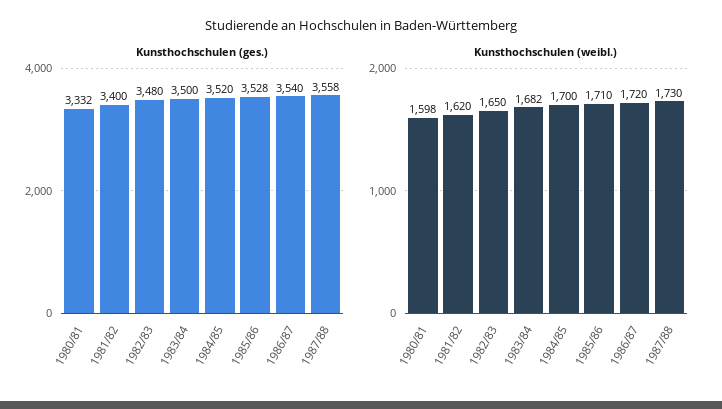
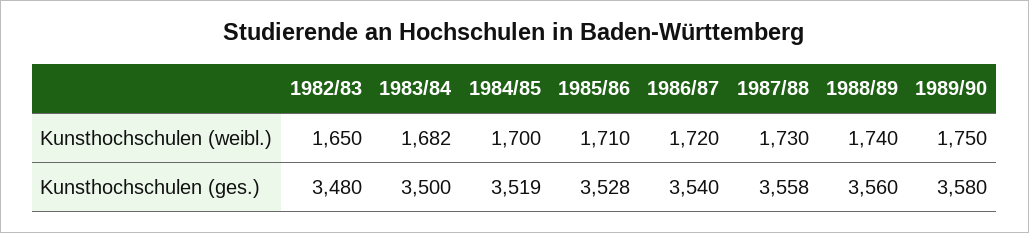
Kunsthochschulen (ges.), 1980/81: 3332 -> none
Kunsthochschulen (ges.), 1981/82: 3400 -> none
Kunsthochschulen (ges.), 1984/85: 3520 -> 3519
Kunsthochschulen (weibl.), 1980/81: 1598 -> none
Kunsthochschulen (weibl.), 1981/82: 1620 -> none
Kunsthochschulen (weibl.), 1988/89: none -> 1740
Kunsthochschulen (weibl.), 1989/90: none -> 1750
Kunsthochschulen (ges.), 1988/89: none -> 3560
Kunsthochschulen (ges.), 1989/90: none -> 3580

